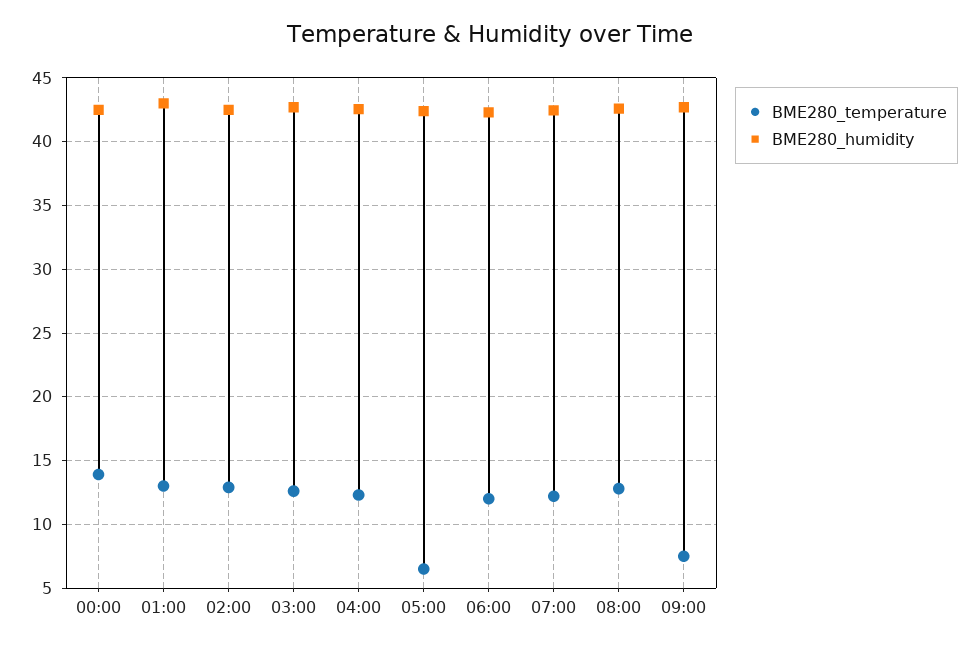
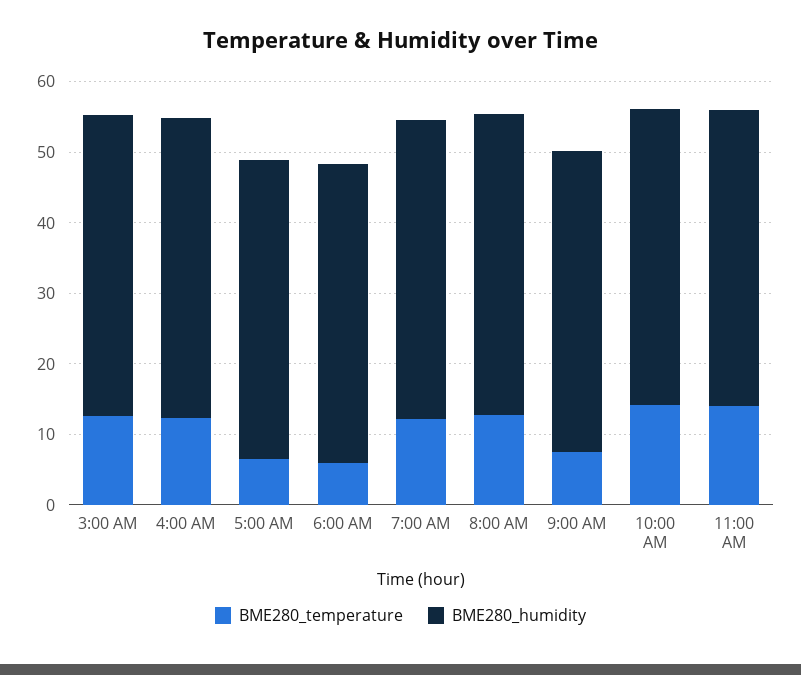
BME280_temperature, 00:00: 14 -> none
BME280_humidity, 00:00: 42.5 -> none
BME280_temperature, 01:00: 13 -> none
BME280_humidity, 01:00: 43 -> none
BME280_temperature, 02:00: 13 -> none
BME280_humidity, 02:00: 42.5 -> none
BME280_temperature, 06:00: 12 -> 6
BME280_temperature, 10:00 AM: none -> 14
BME280_humidity, 10:00 AM: none -> 42
BME280_temperature, 11:00 AM: none -> 14
BME280_humidity, 11:00 AM: none -> 42

